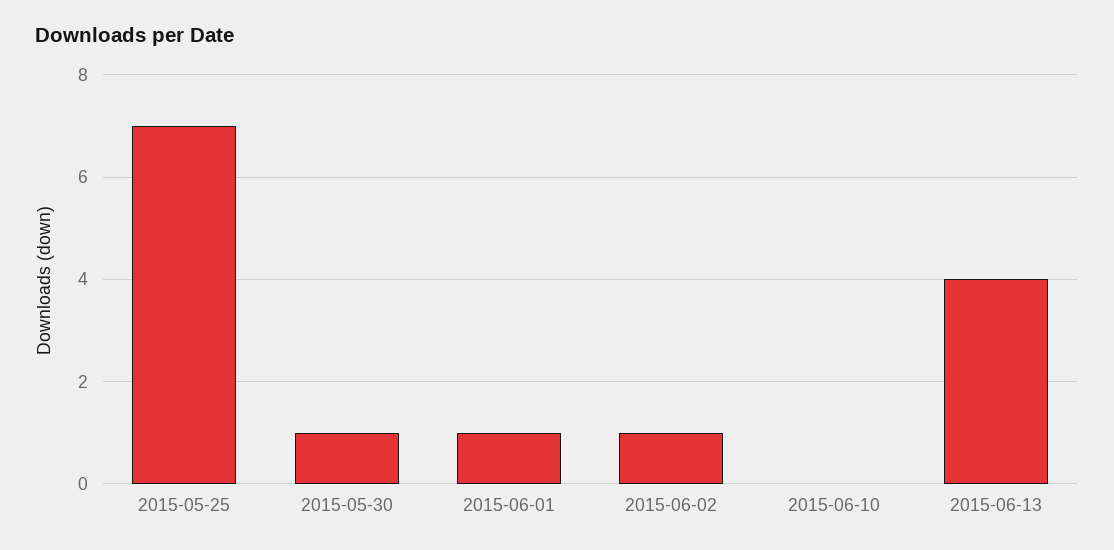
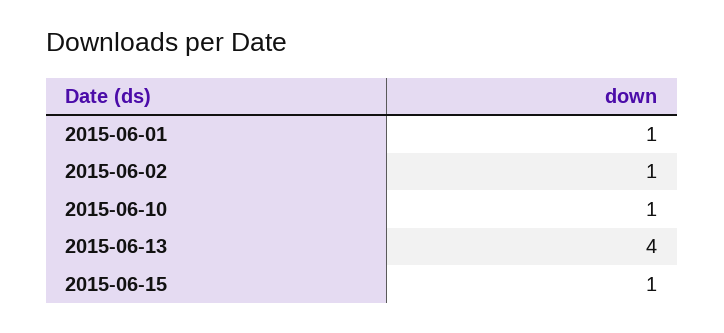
2015-05-25: 7 -> none
2015-05-30: 1 -> none
2015-06-10: 0 -> 1
2015-06-15: none -> 1

